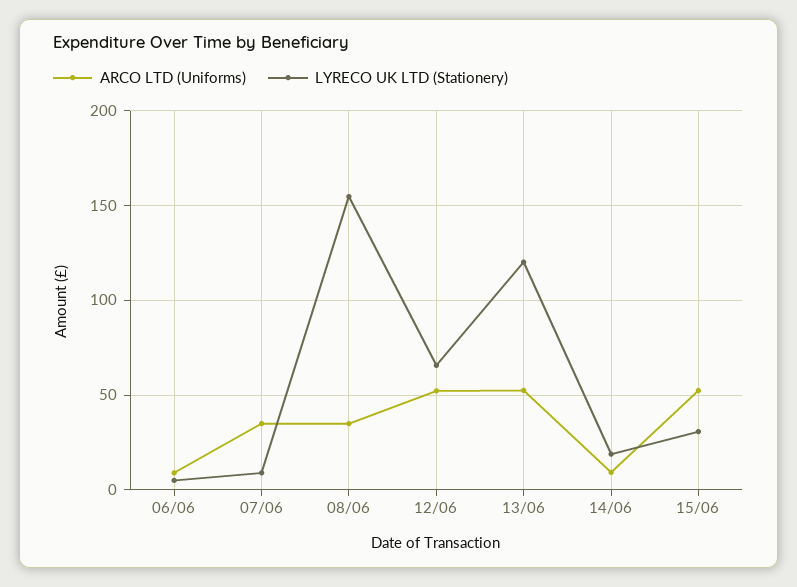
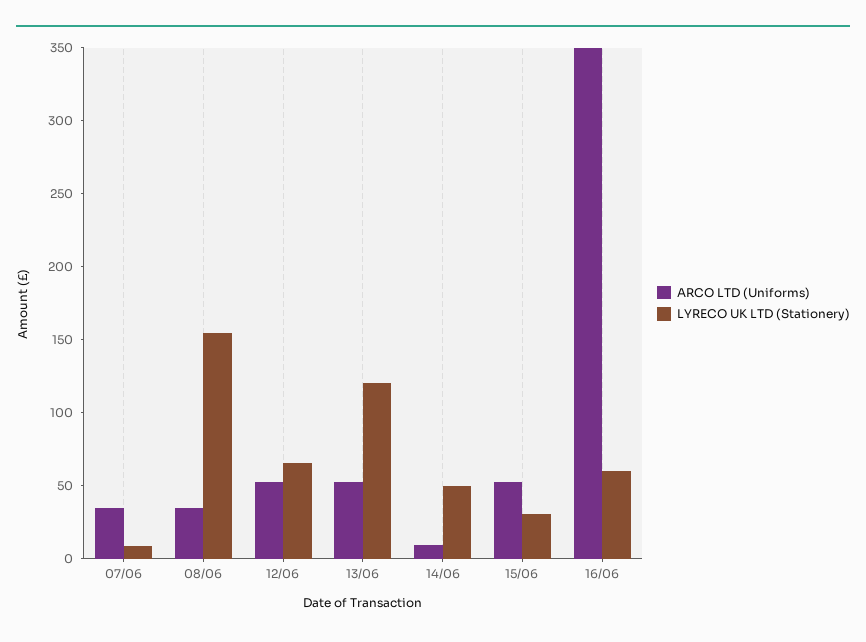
ARCO LTD (Uniforms), 06/06: 10 -> none
LYRECO UK LTD (Stationery), 06/06: 5 -> none
LYRECO UK LTD (Stationery), 14/06: 20 -> 50
ARCO LTD (Uniforms), 16/06: none -> 350
LYRECO UK LTD (Stationery), 16/06: none -> 60

